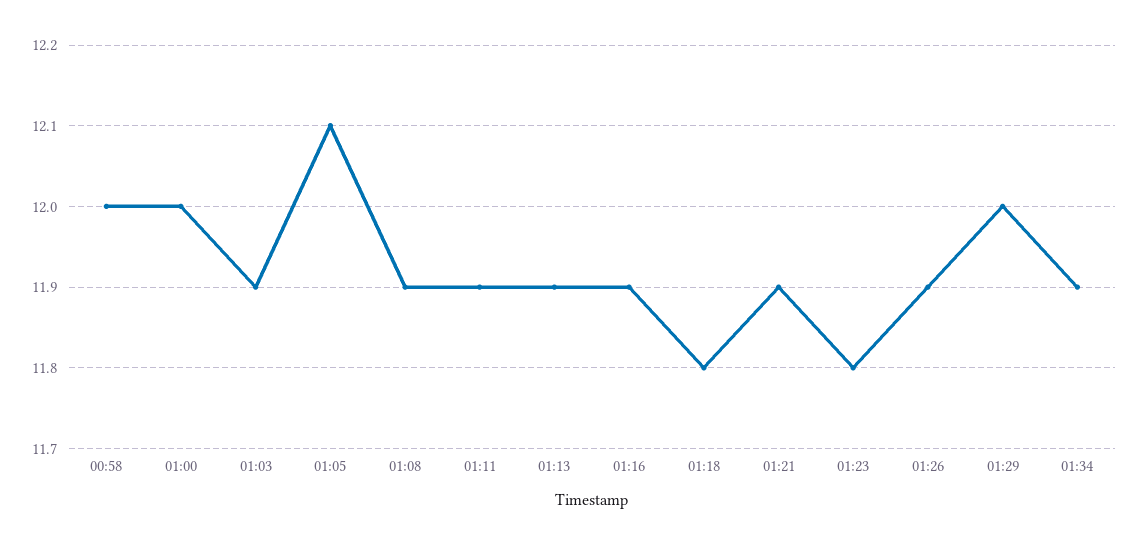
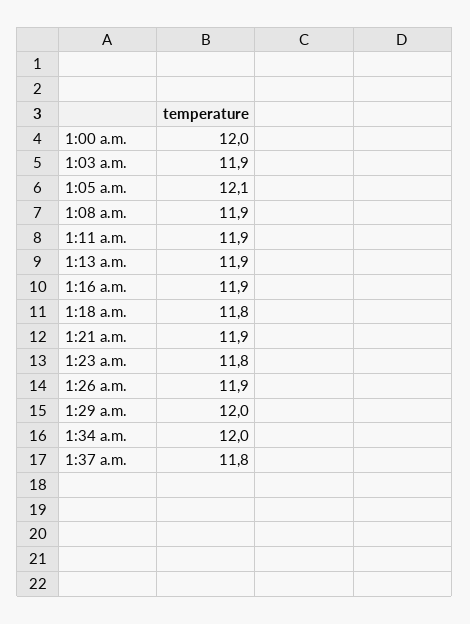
00:58: 12 -> none
01:34: 11.9 -> 12
1:37 a.m.: none -> 11.8

